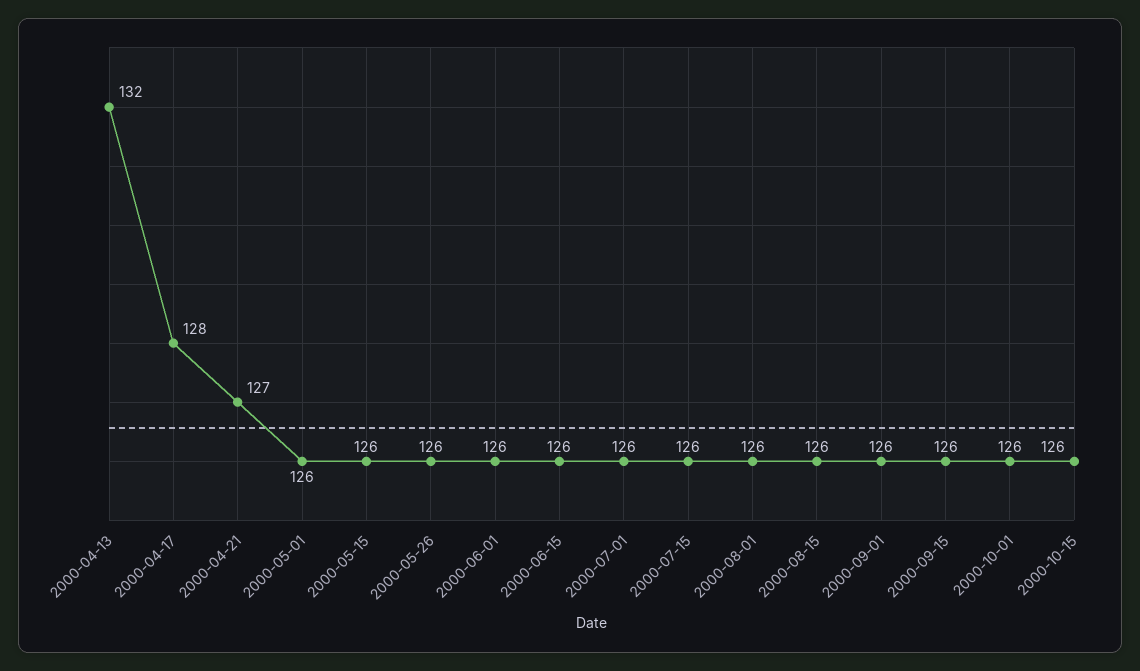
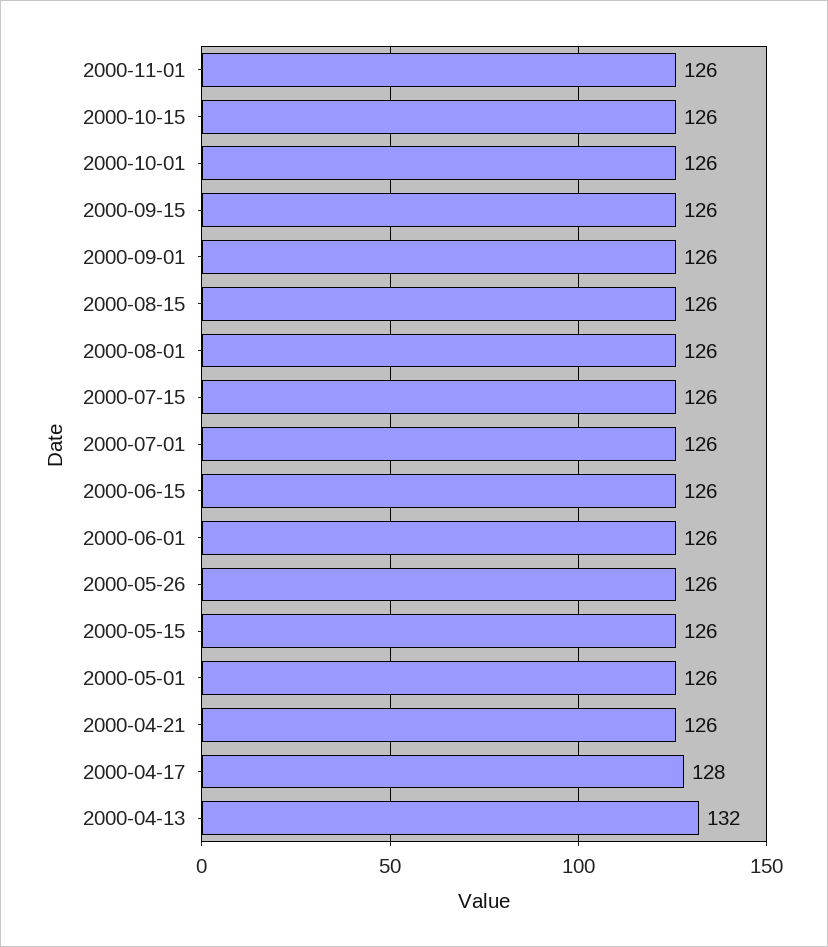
2000-04-21: 127 -> 126
2000-11-01: none -> 126

